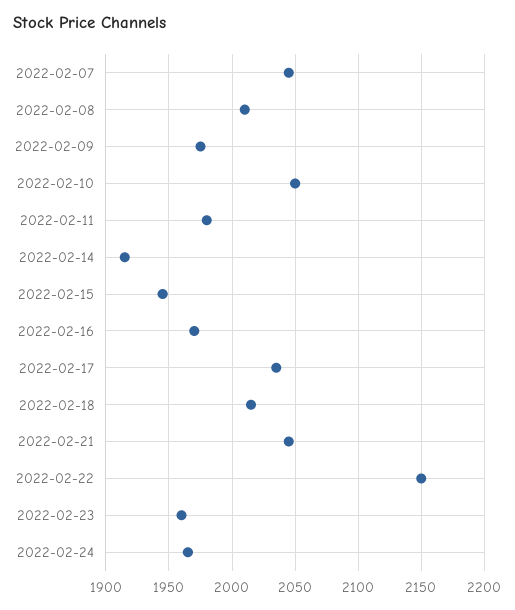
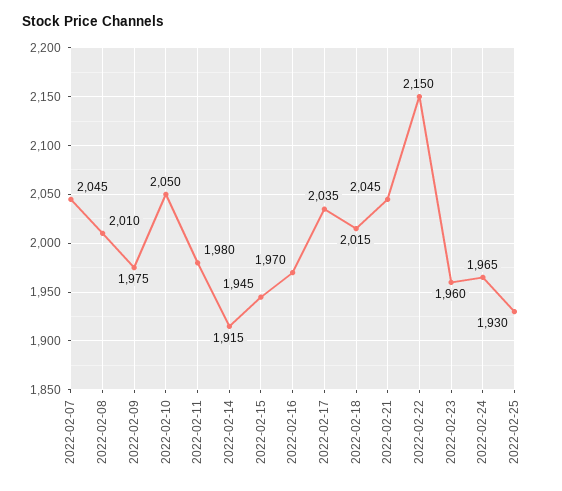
2022-02-25: none -> 1930

